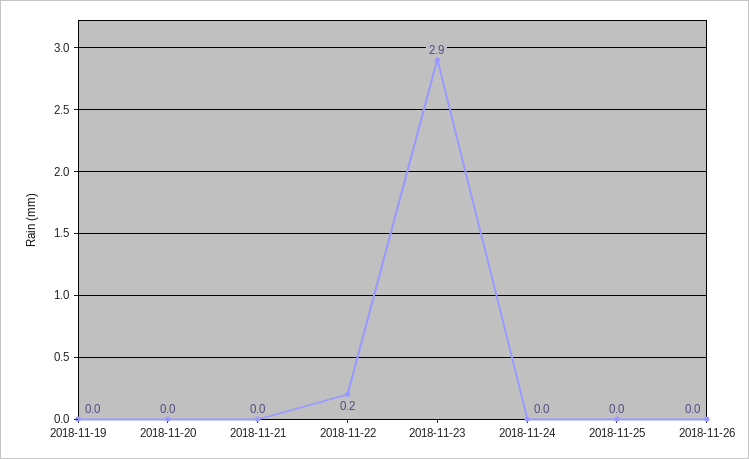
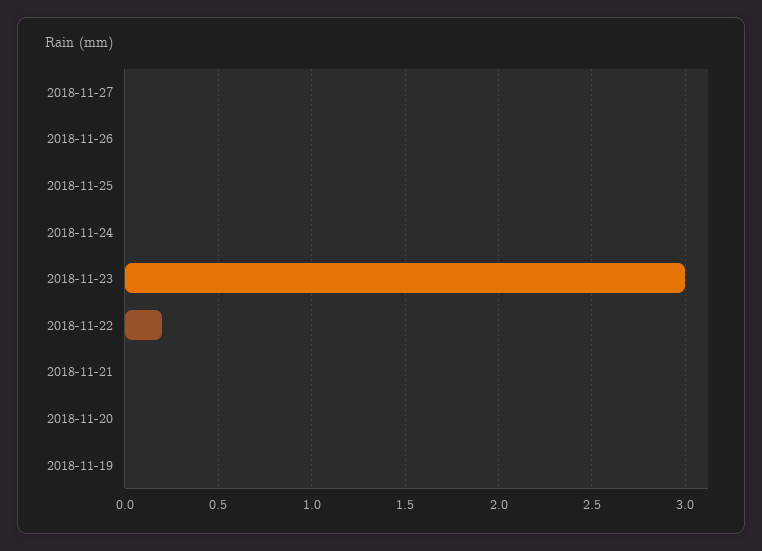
2018-11-23: 2.9 -> 3
2018-11-27: none -> 0

